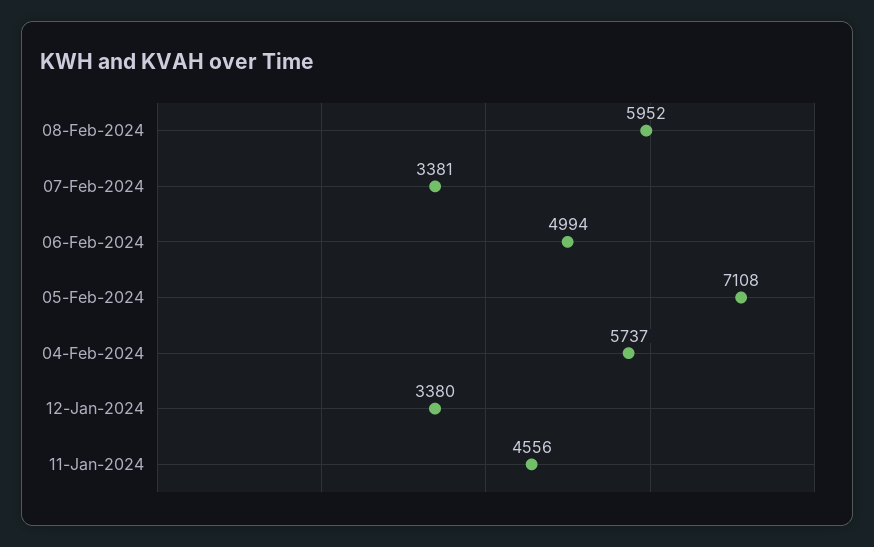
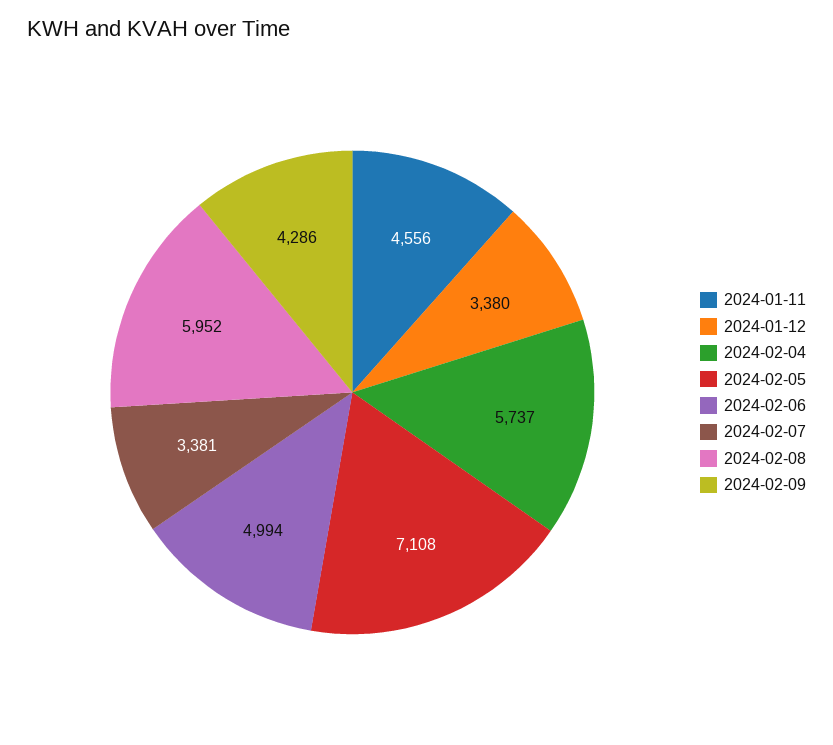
2024-02-09: none -> 4286

